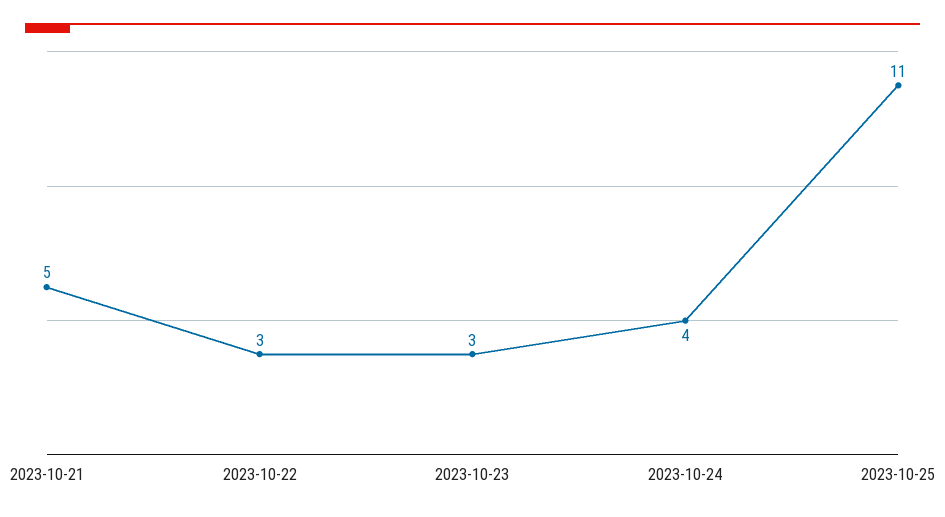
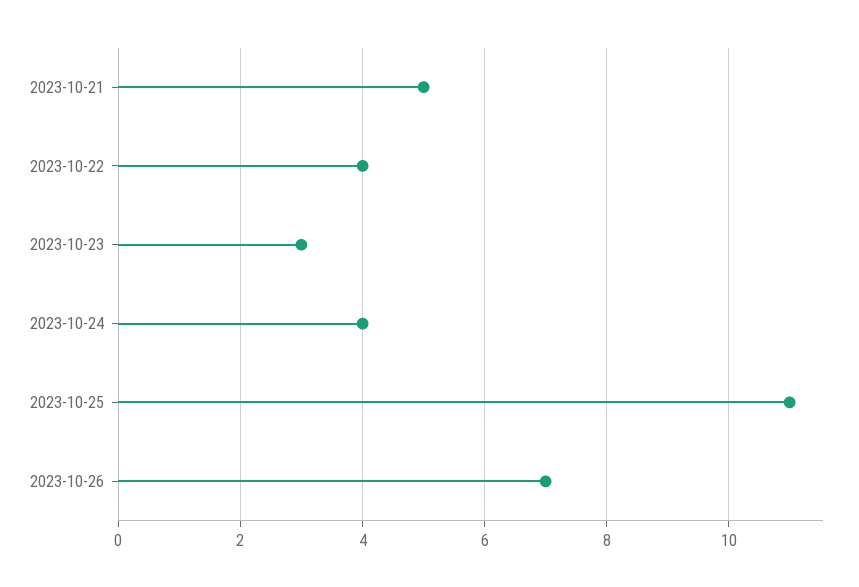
2023-10-22: 3 -> 4
2023-10-26: none -> 7

